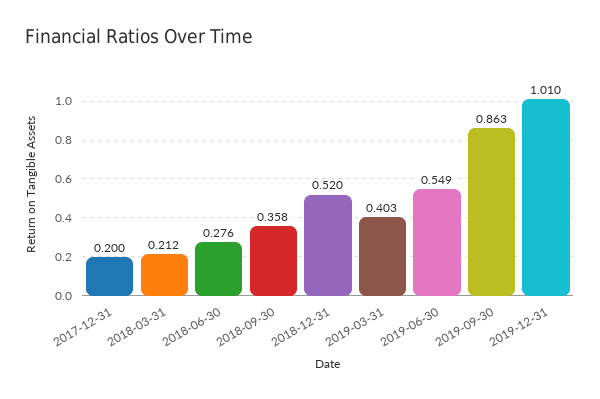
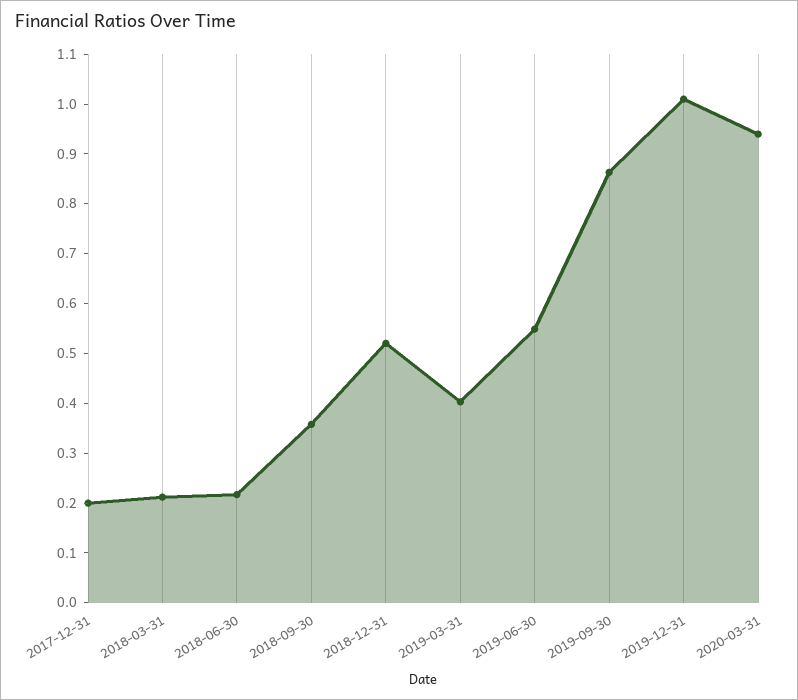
2018-06-30: 0.276 -> 0.22
2020-03-31: none -> 0.94

